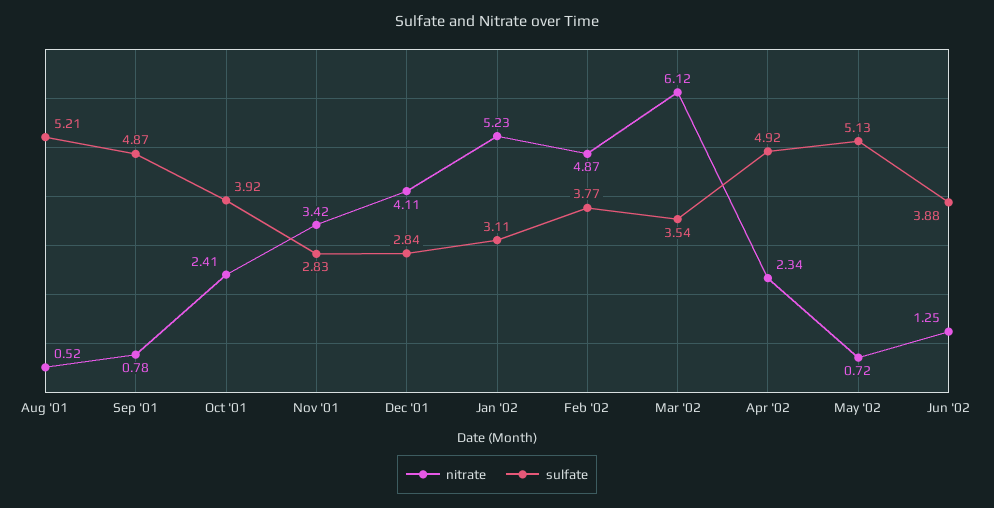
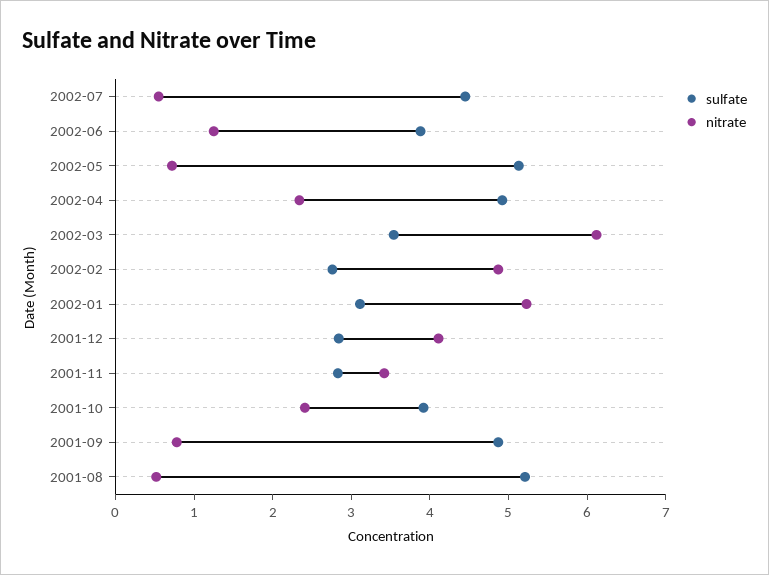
sulfate, Feb '02: 3.77 -> 2.8
sulfate, 2002-07: none -> 4.4
nitrate, 2002-07: none -> 0.6

